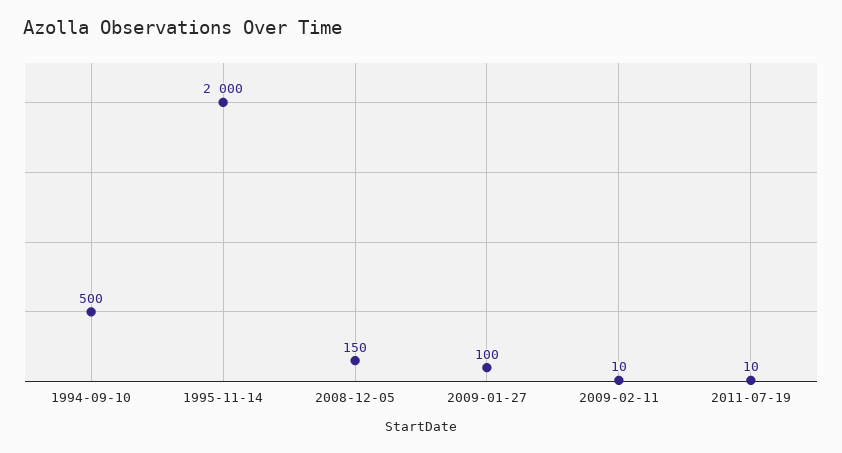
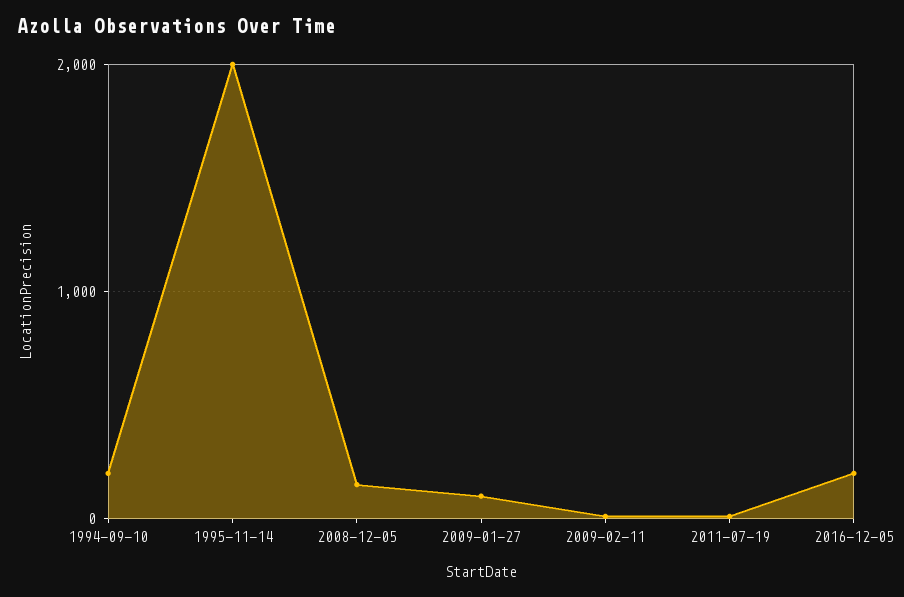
1994-09-10: 500 -> 200
2016-12-05: none -> 200

